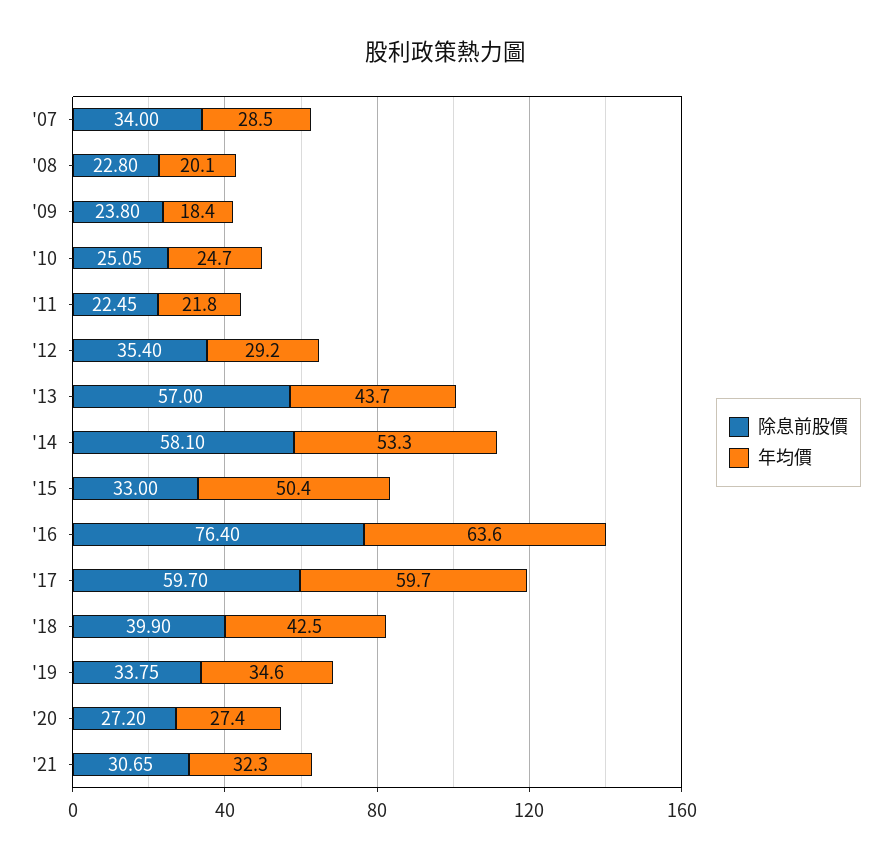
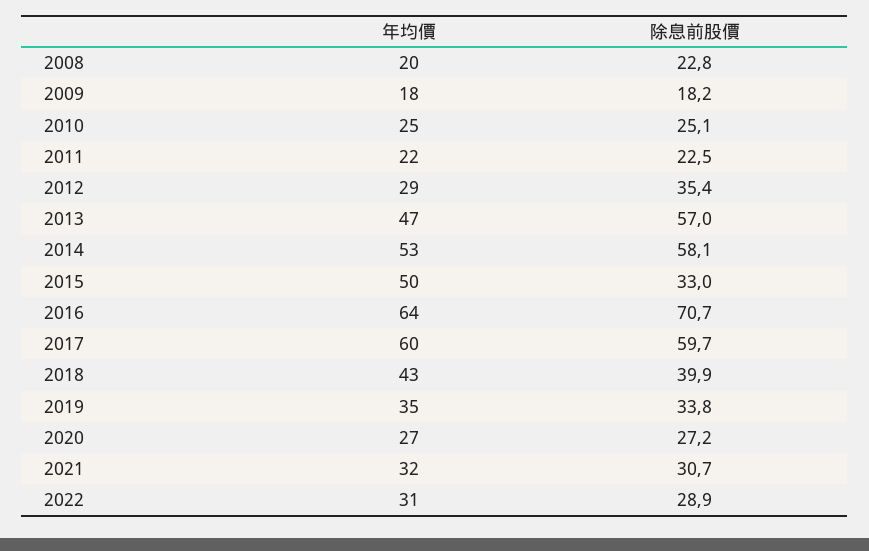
除息前股價, '07: 34 -> none
年均價, '07: 28.5 -> none
除息前股價, '09: 23.8 -> 18.2
年均價, '13: 43.7 -> 47
除息前股價, '16: 76.4 -> 70.7
年均價, 2022: none -> 31
除息前股價, 2022: none -> 28.9

